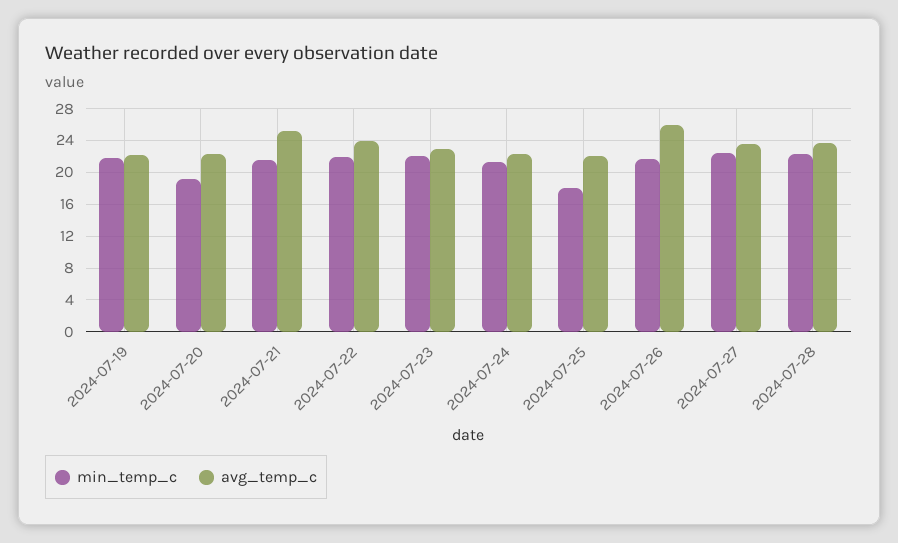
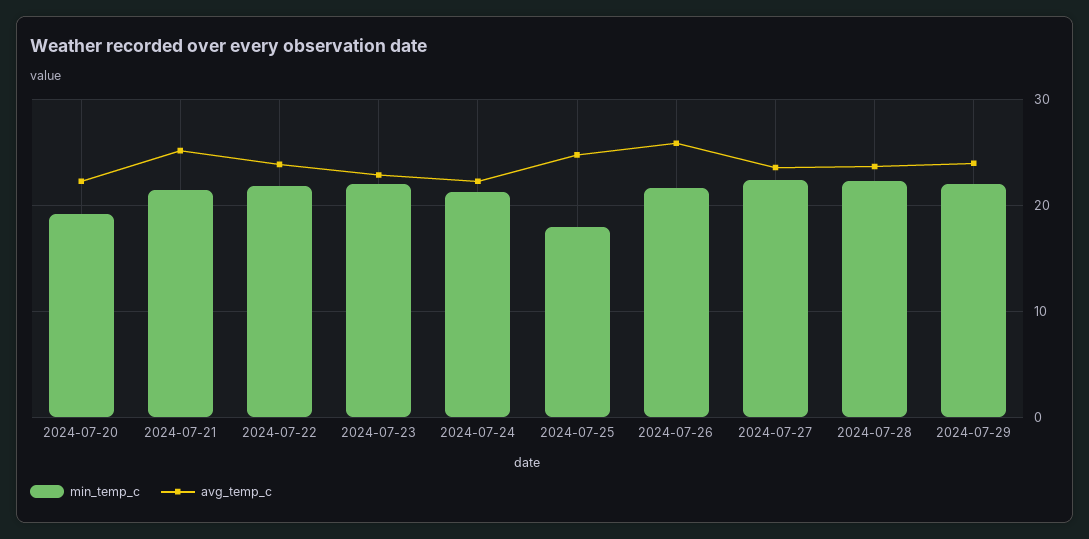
min_temp_c, 2024-07-19: 22 -> none
avg_temp_c, 2024-07-19: 22 -> none
avg_temp_c, 2024-07-25: 22 -> 25
min_temp_c, 2024-07-29: none -> 22
avg_temp_c, 2024-07-29: none -> 24

